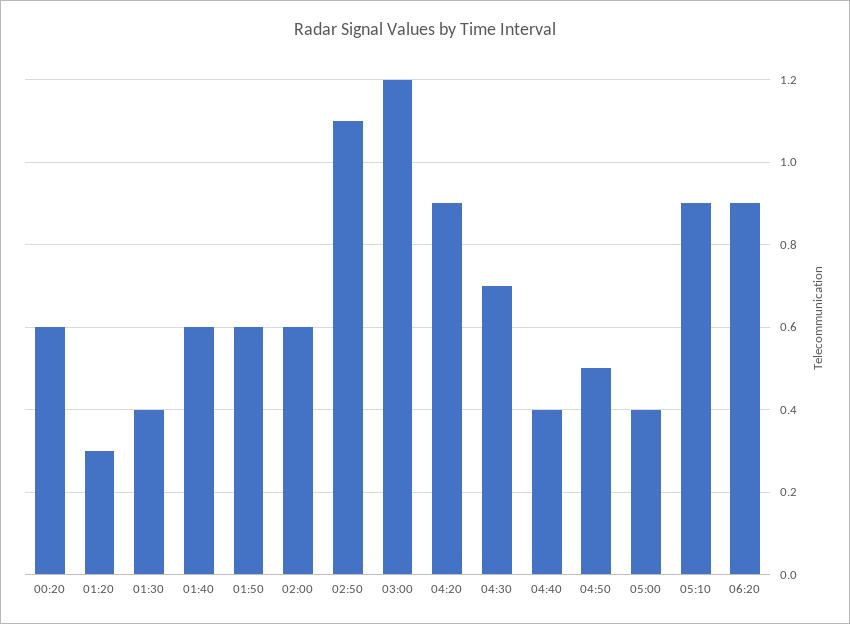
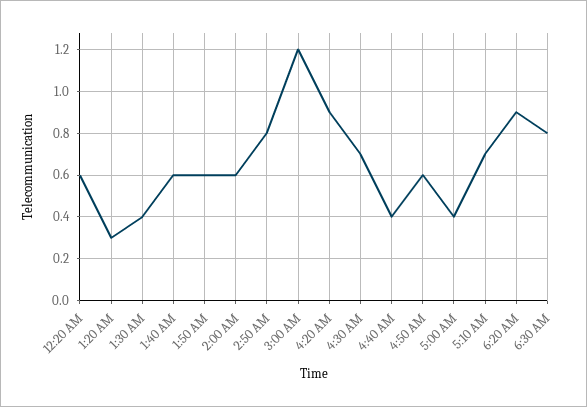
02:50: 1.1 -> 0.8
04:50: 0.5 -> 0.6
05:10: 0.9 -> 0.7
6:30 AM: none -> 0.8

